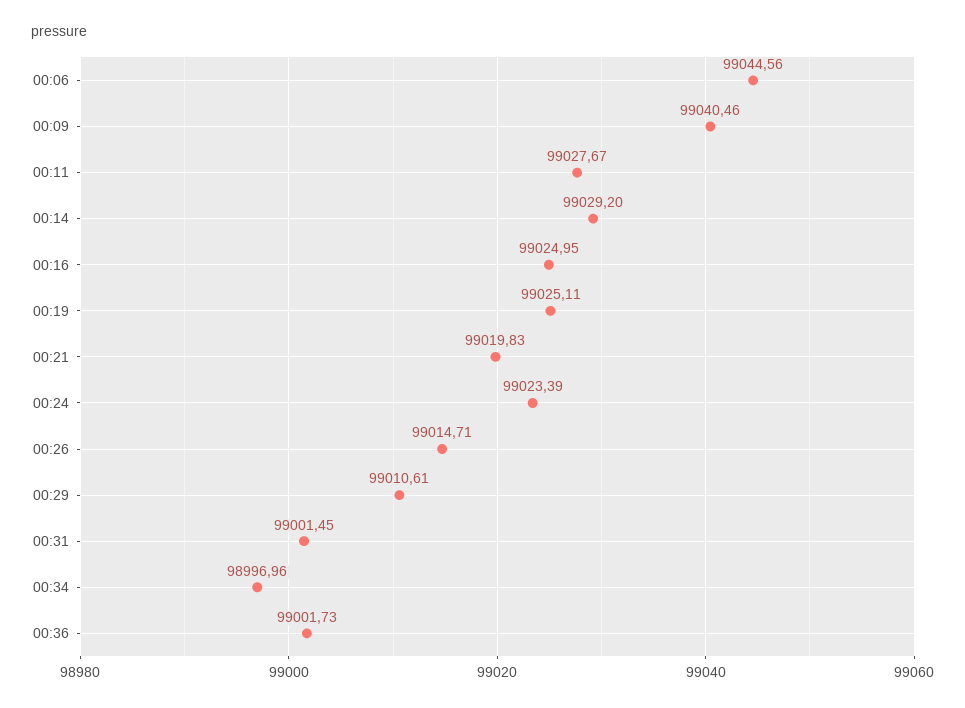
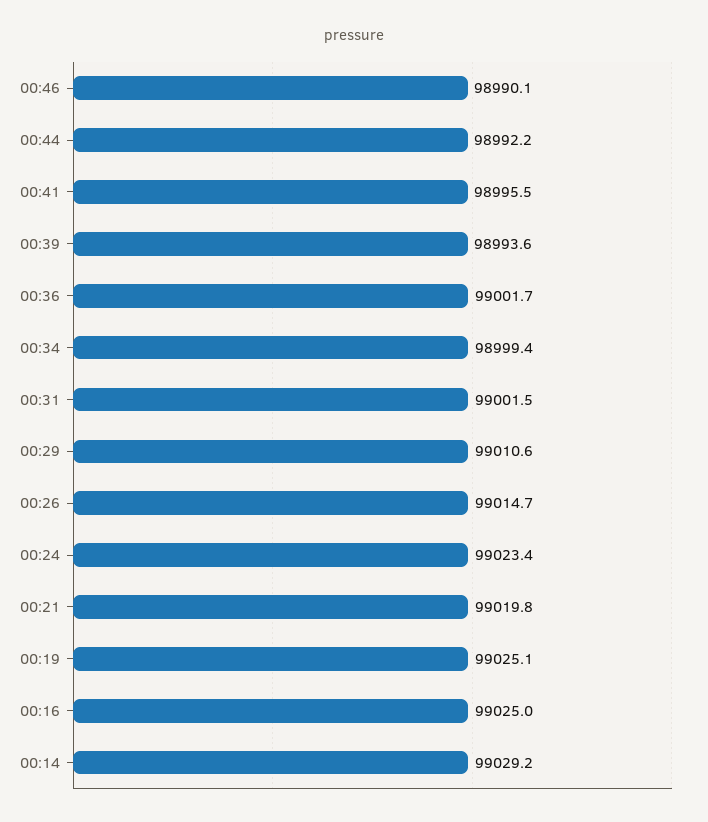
00:06: 99044.56 -> none
00:09: 99040.46 -> none
00:11: 99027.67 -> none
00:34: 98996.96 -> 98999.4
00:46: none -> 98990.1
00:44: none -> 98992.2
00:41: none -> 98995.5
00:39: none -> 98993.6

